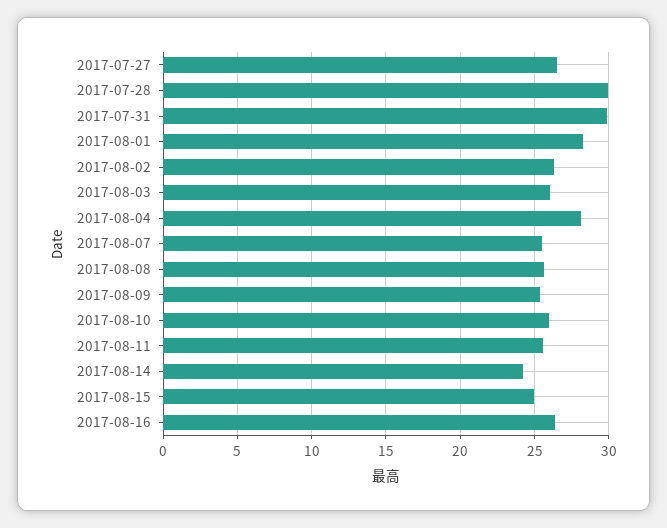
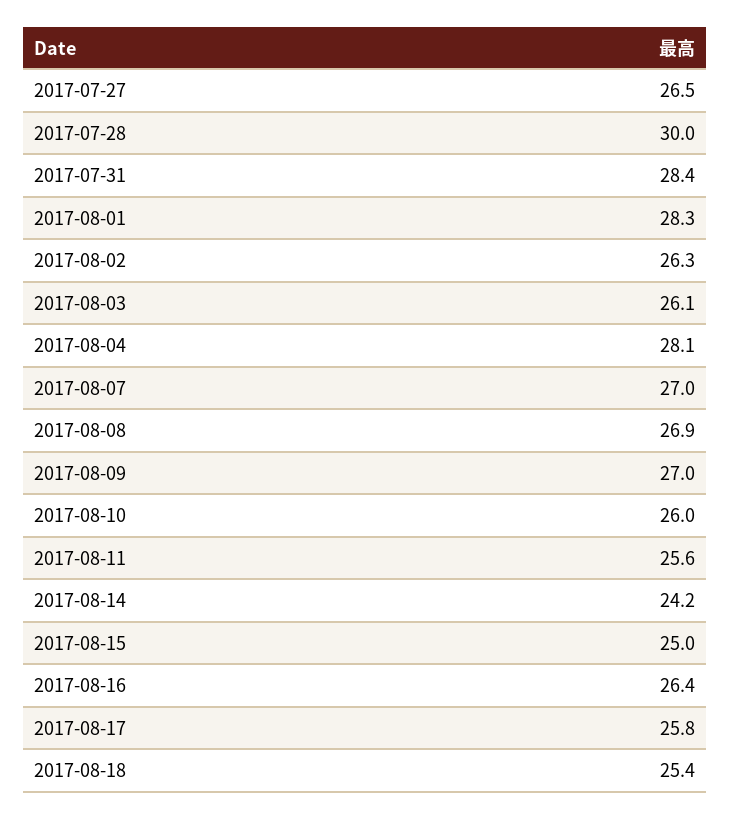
2017-07-31: 30 -> 28.4
2017-08-07: 25.5 -> 27
2017-08-08: 25.5 -> 26.9
2017-08-09: 25.5 -> 27
2017-08-17: none -> 25.8
2017-08-18: none -> 25.4

